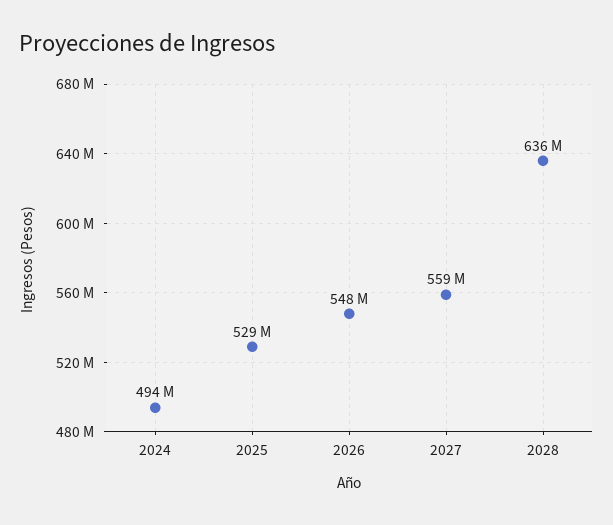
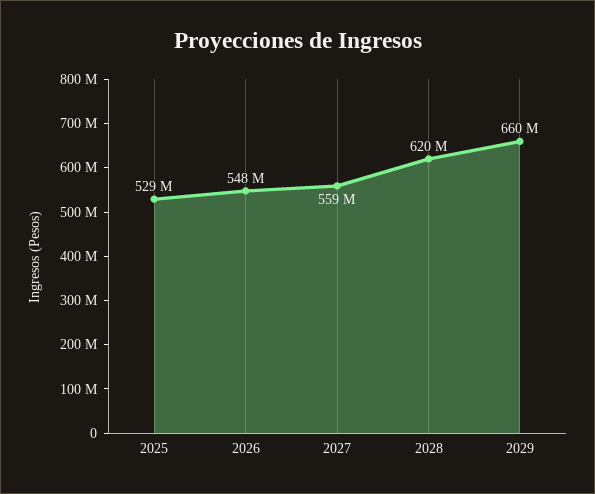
2024: 494000000 -> none
2028: 636000000 -> 620000000
2029: none -> 660000000

